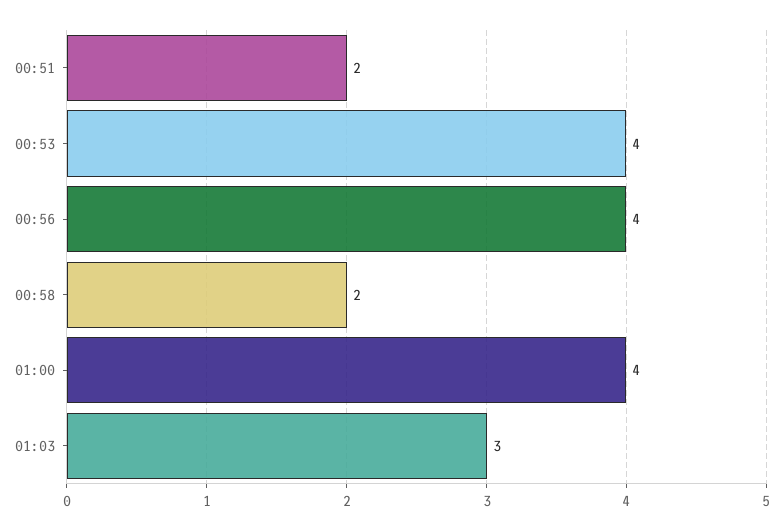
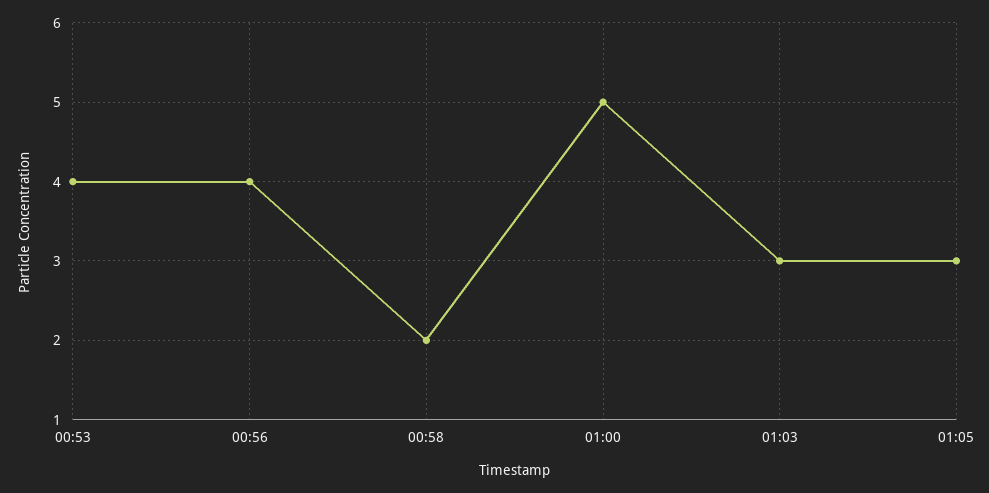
00:51: 2 -> none
01:00: 4 -> 5
01:05: none -> 3

